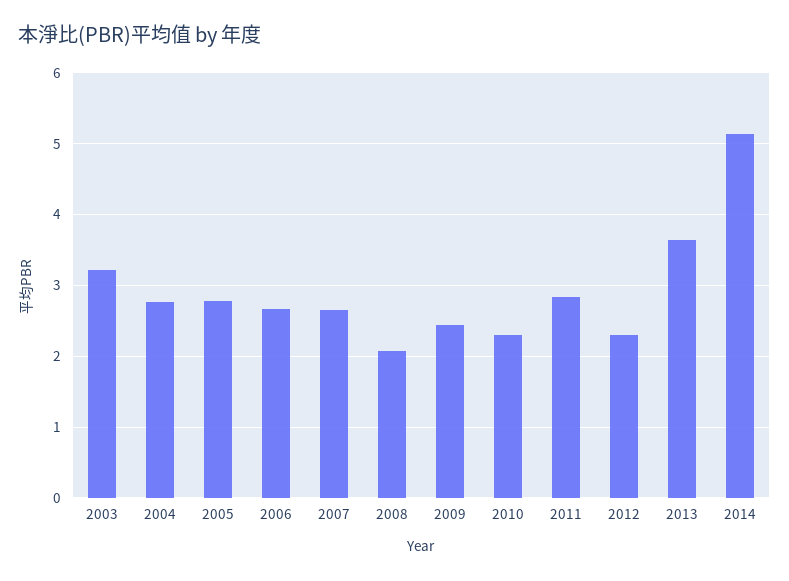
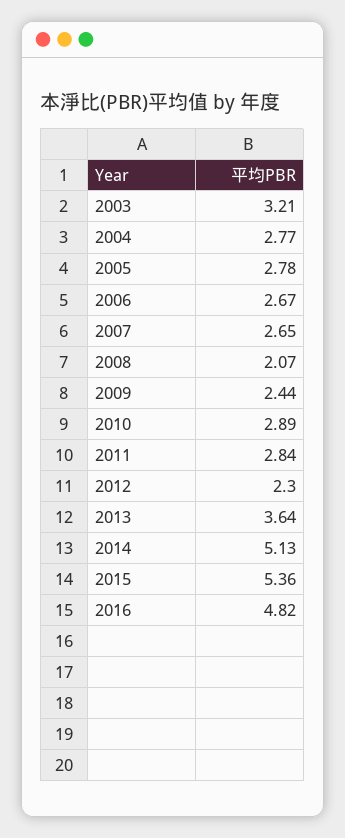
2010: 2.3 -> 2.89
2015: none -> 5.36
2016: none -> 4.82

